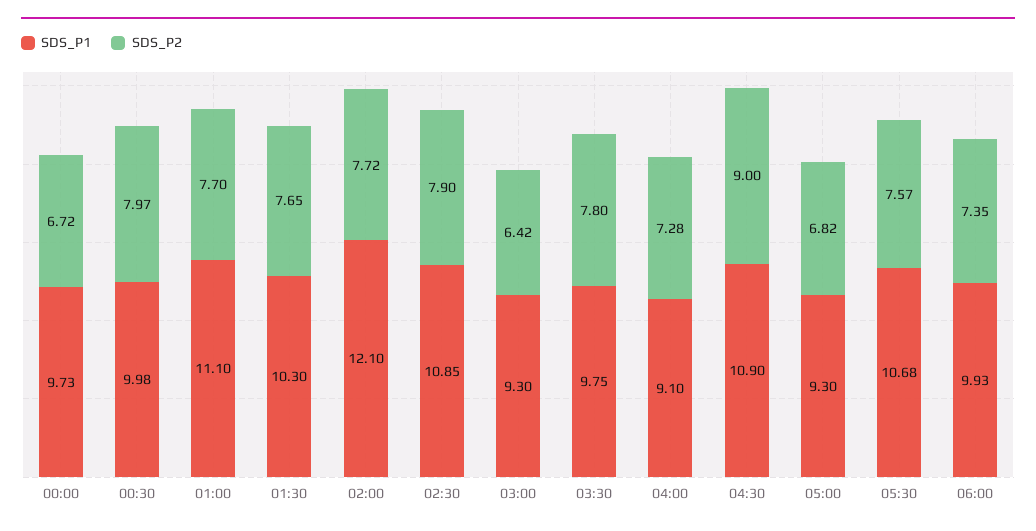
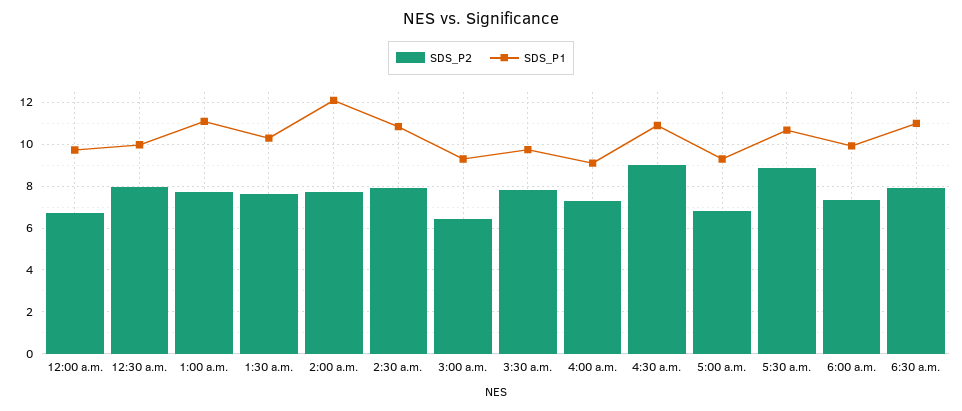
SDS_P2, 05:30: 7.57 -> 9
SDS_P2, 6:30 a.m.: none -> 8
SDS_P1, 6:30 a.m.: none -> 11

